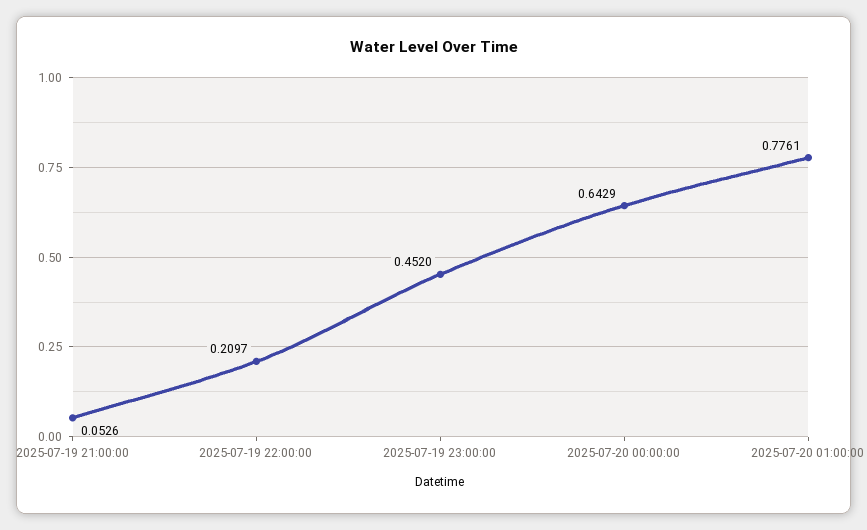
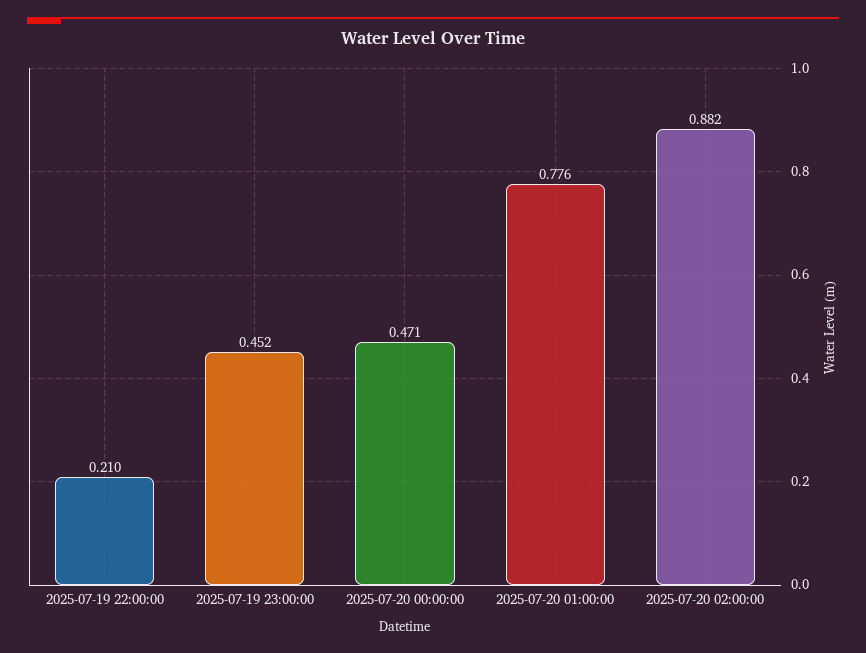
2025-07-19 21:00:00: 0.0526 -> none
2025-07-20 00:00:00: 0.6429 -> 0.471
2025-07-20 02:00:00: none -> 0.882

